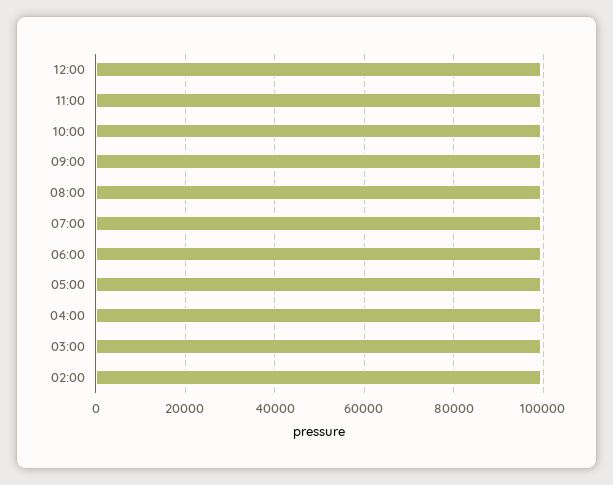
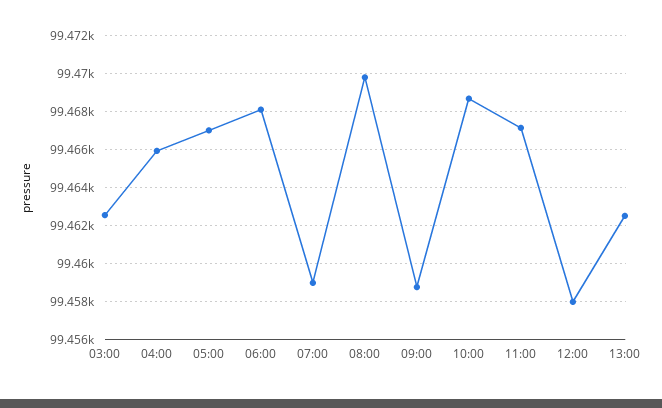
02:00: 100000 -> none
13:00: none -> 99462.5

